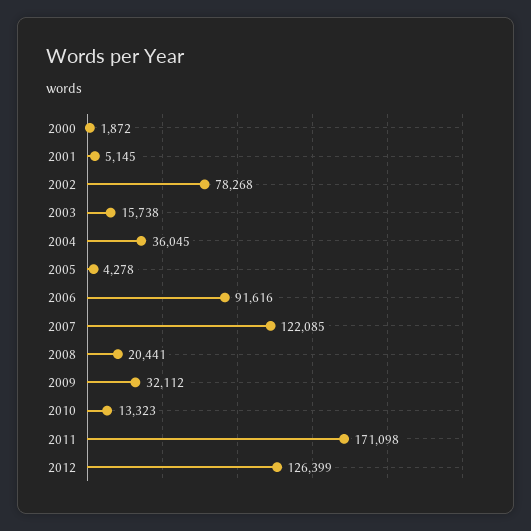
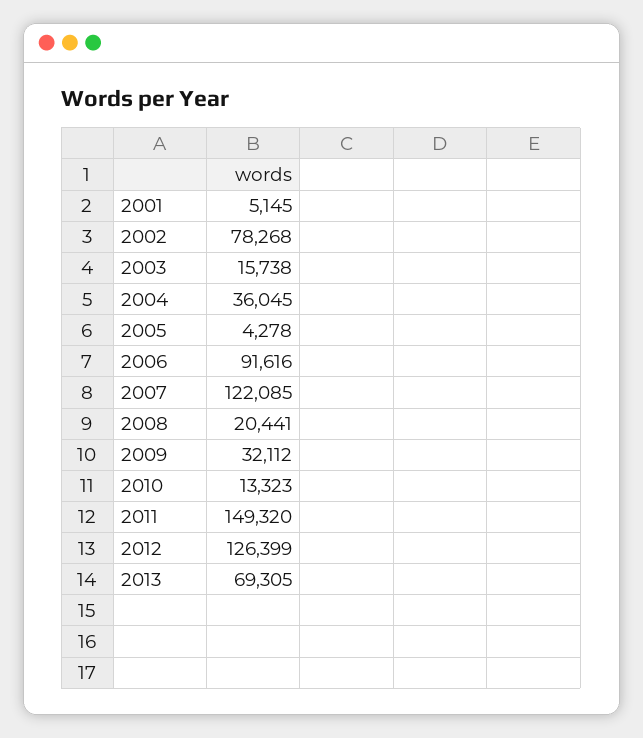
2000: 1872 -> none
2011: 171098 -> 149320
2013: none -> 69305

